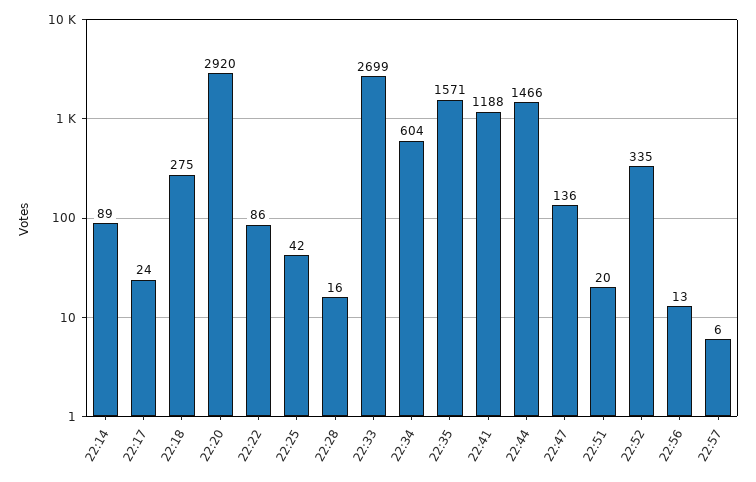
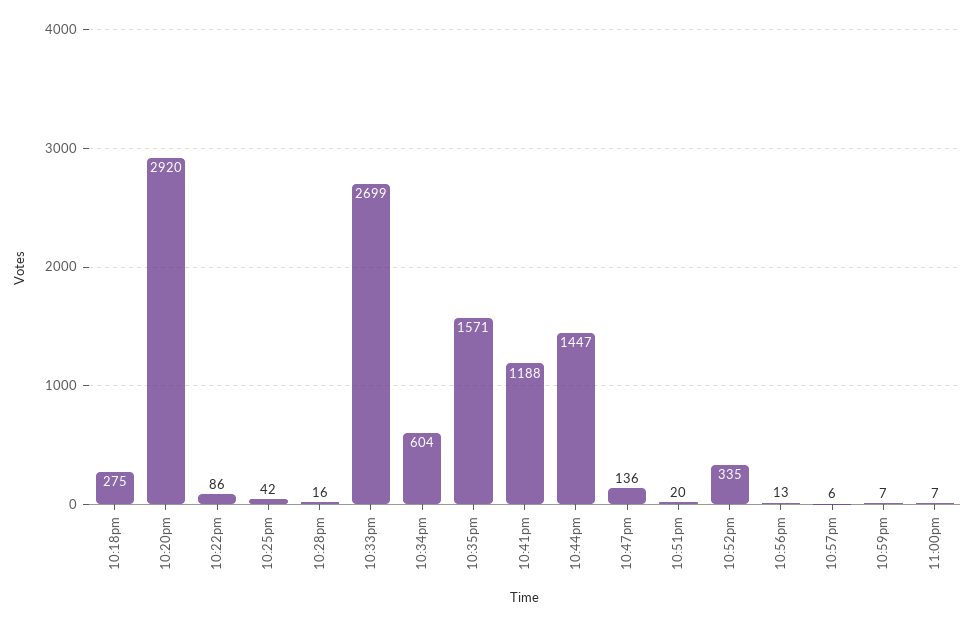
22:14: 89 -> none
22:17: 24 -> none
22:44: 1466 -> 1447
10:59pm: none -> 7
11:00pm: none -> 7

